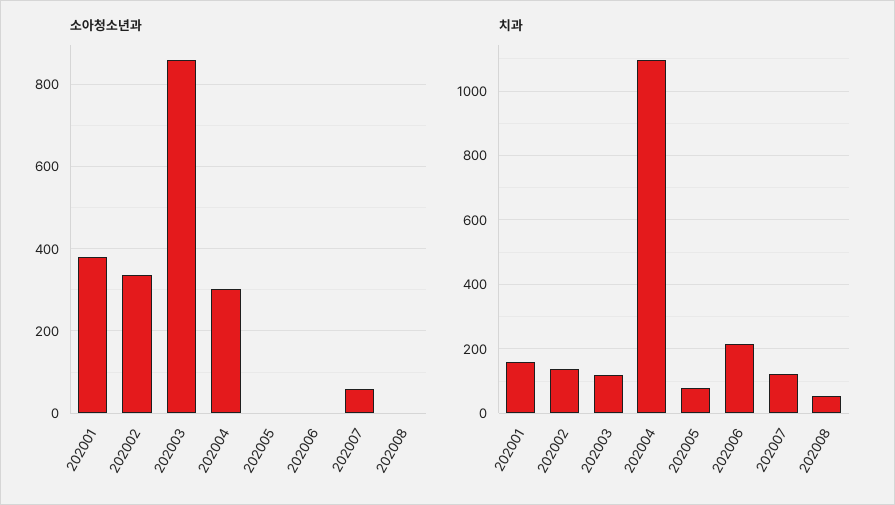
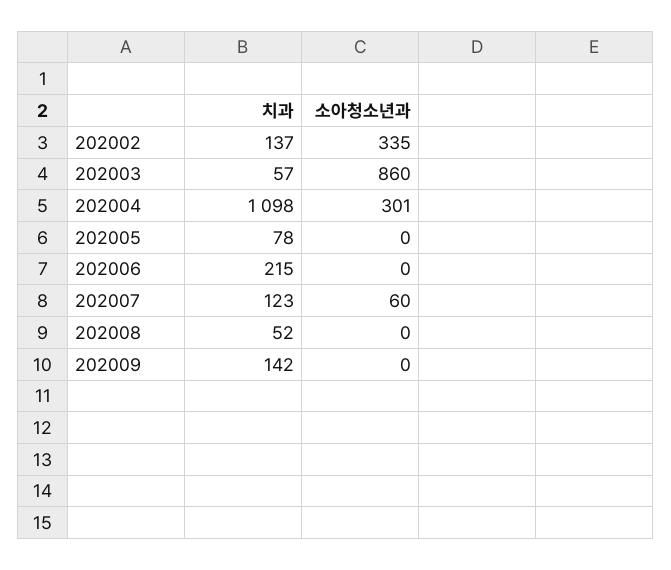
소아청소년과, 202001: 380 -> none
치과, 202001: 160 -> none
치과, 202003: 120 -> 57
치과, 202009: none -> 142
소아청소년과, 202009: none -> 0

